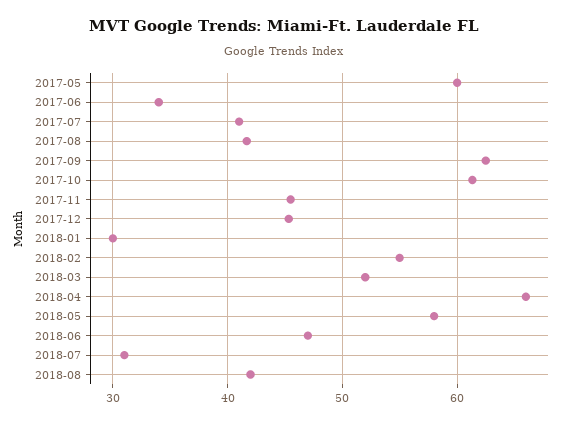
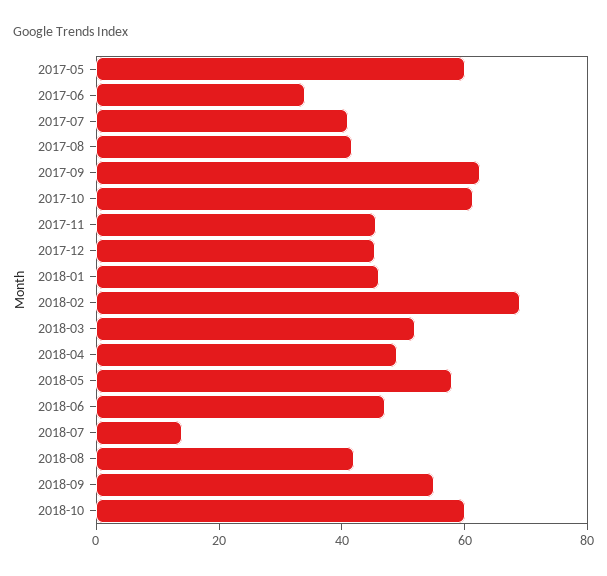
2018-01: 30 -> 45
2018-02: 55 -> 70
2018-04: 66 -> 50
2018-07: 31 -> 15
2018-09: none -> 55
2018-10: none -> 60

